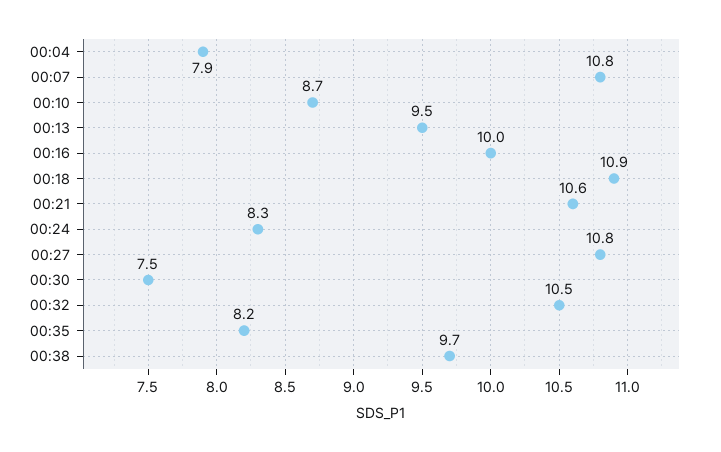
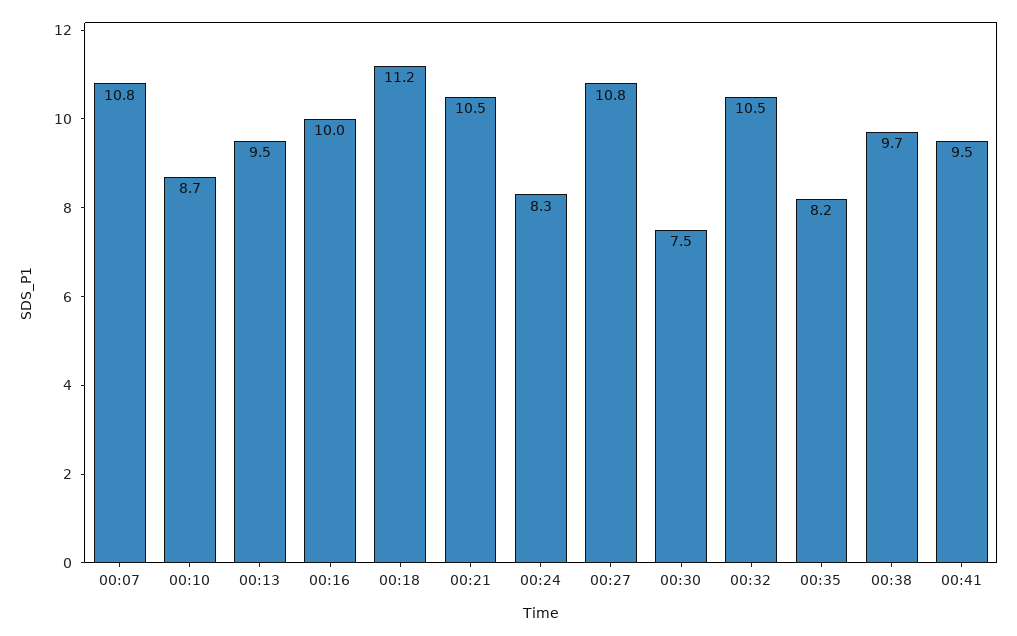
00:04: 7.9 -> none
00:18: 10.9 -> 11.2
00:21: 10.6 -> 10.5
00:41: none -> 9.5

